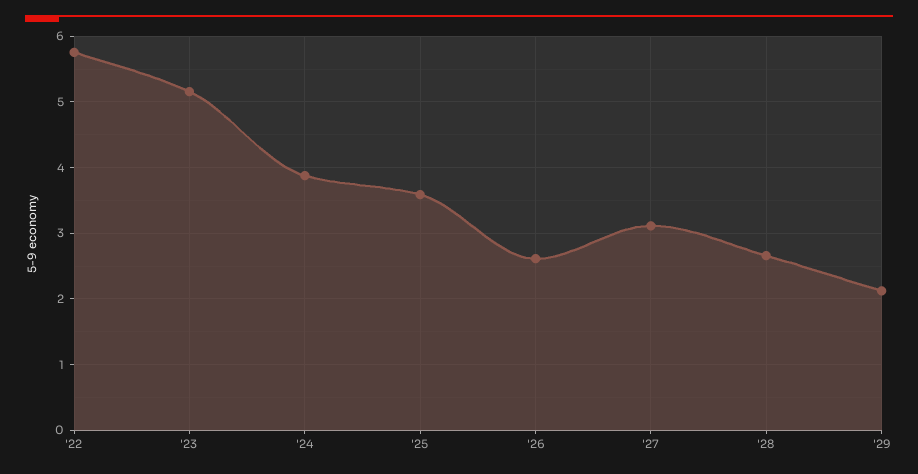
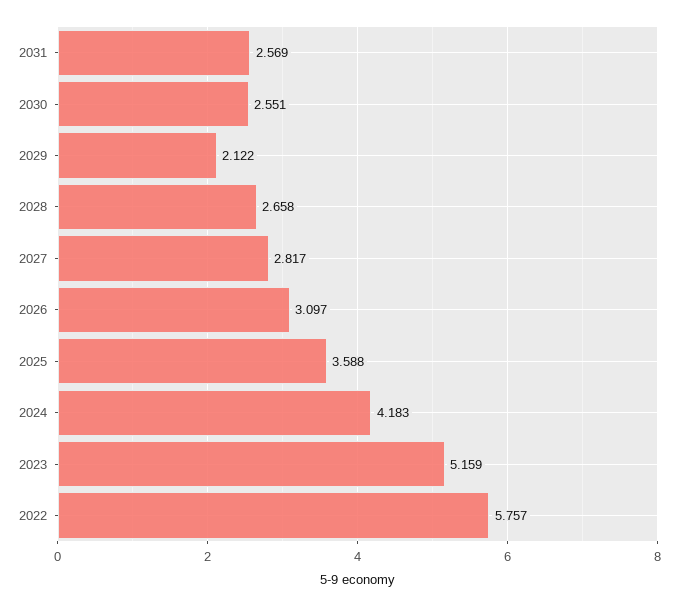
'24: 3.9 -> 4.183
'26: 2.6 -> 3.097
'27: 3.1 -> 2.817
2031: none -> 2.569
2030: none -> 2.551

